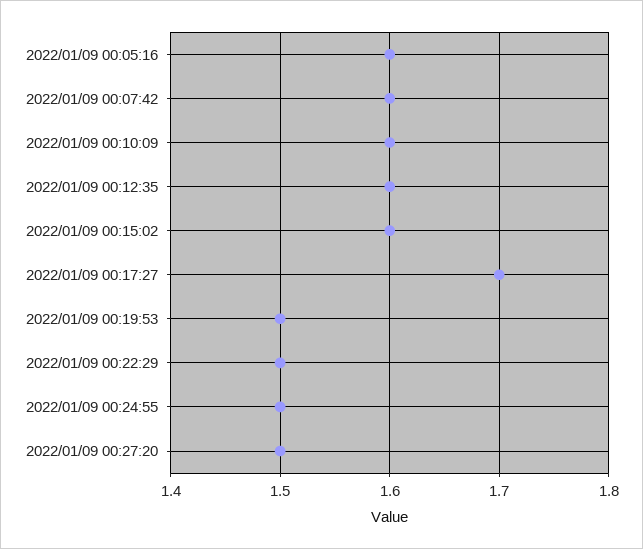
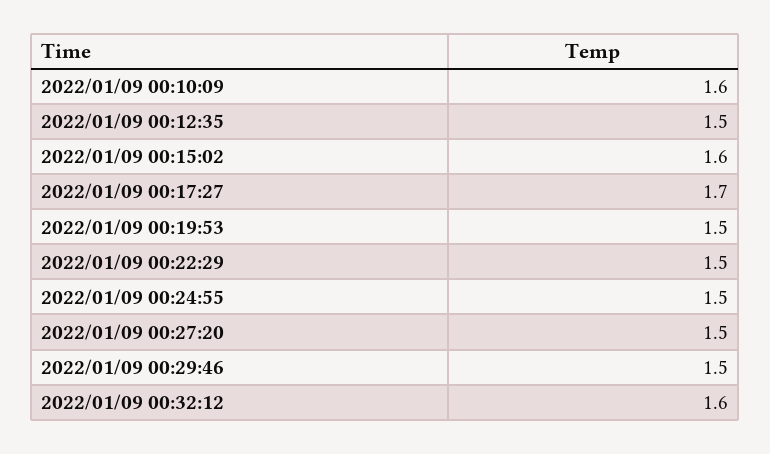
2022/01/09 00:05:16: 1.6 -> none
2022/01/09 00:07:42: 1.6 -> none
2022/01/09 00:12:35: 1.6 -> 1.5
2022/01/09 00:29:46: none -> 1.5
2022/01/09 00:32:12: none -> 1.6

